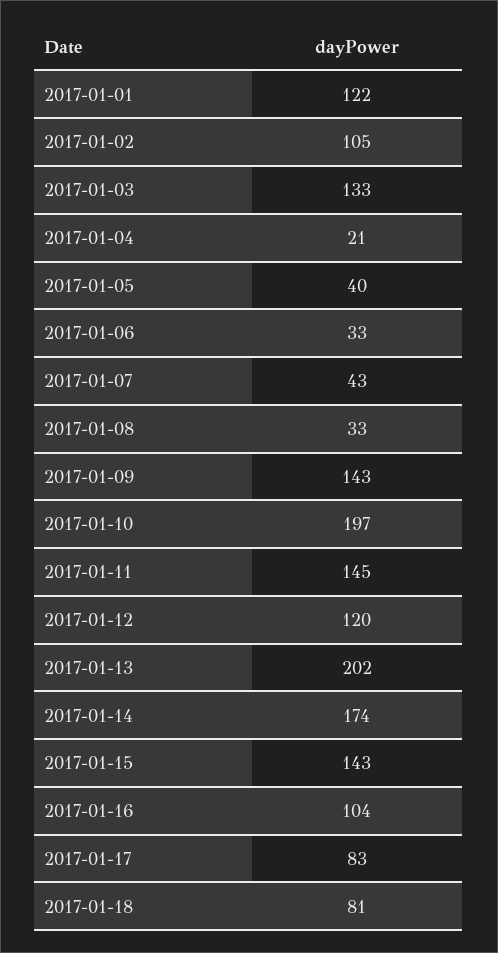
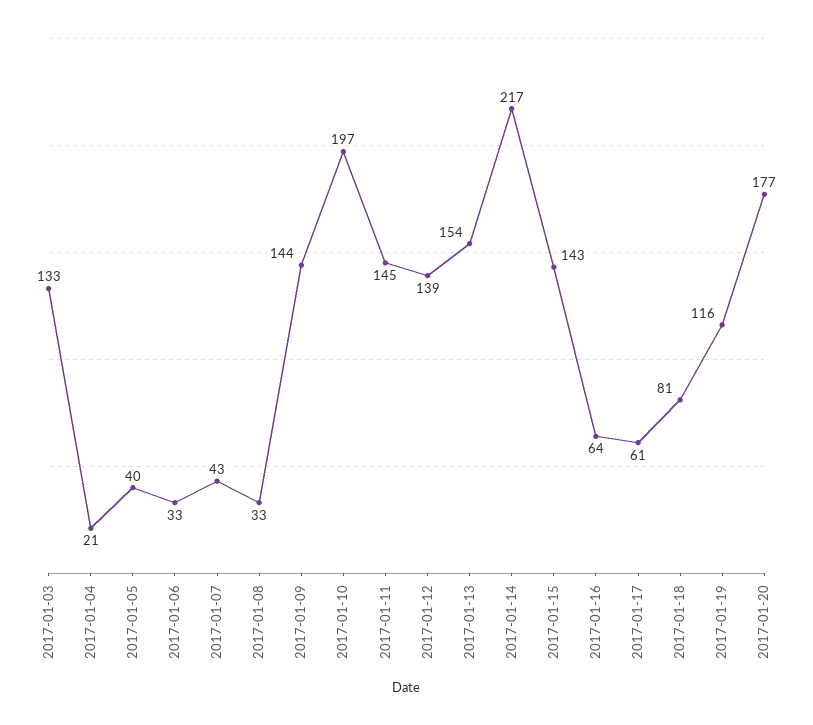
2017-01-01: 122 -> none
2017-01-02: 105 -> none
2017-01-09: 143 -> 144
2017-01-12: 120 -> 139
2017-01-13: 202 -> 154
2017-01-14: 174 -> 217
2017-01-16: 104 -> 64
2017-01-17: 83 -> 61
2017-01-19: none -> 116
2017-01-20: none -> 177

